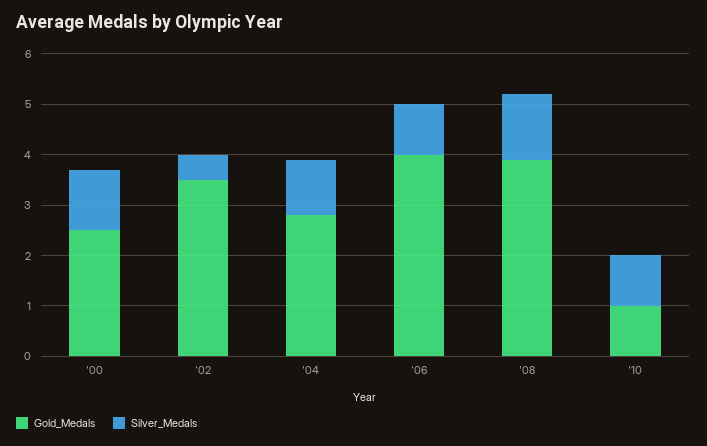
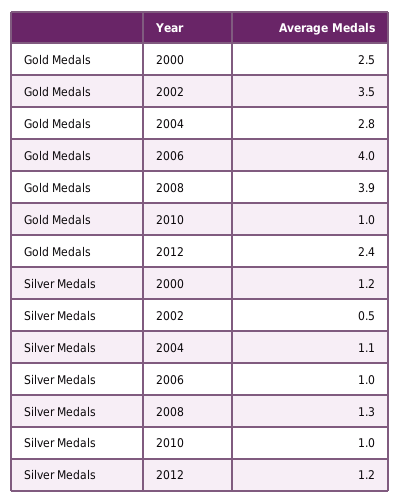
Gold_Medals, 2012: none -> 2.4
Silver_Medals, 2012: none -> 1.2

